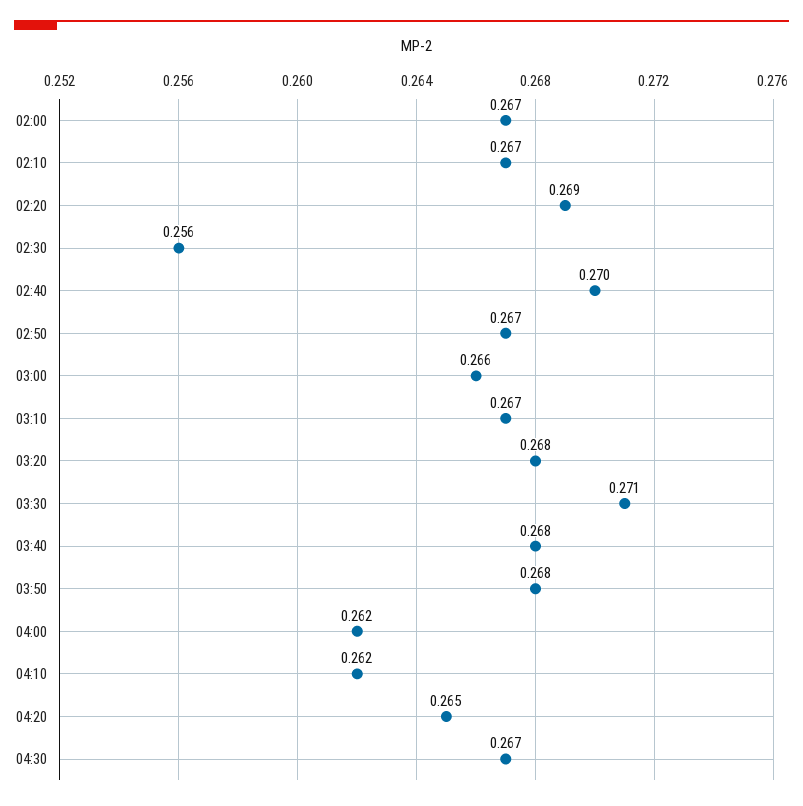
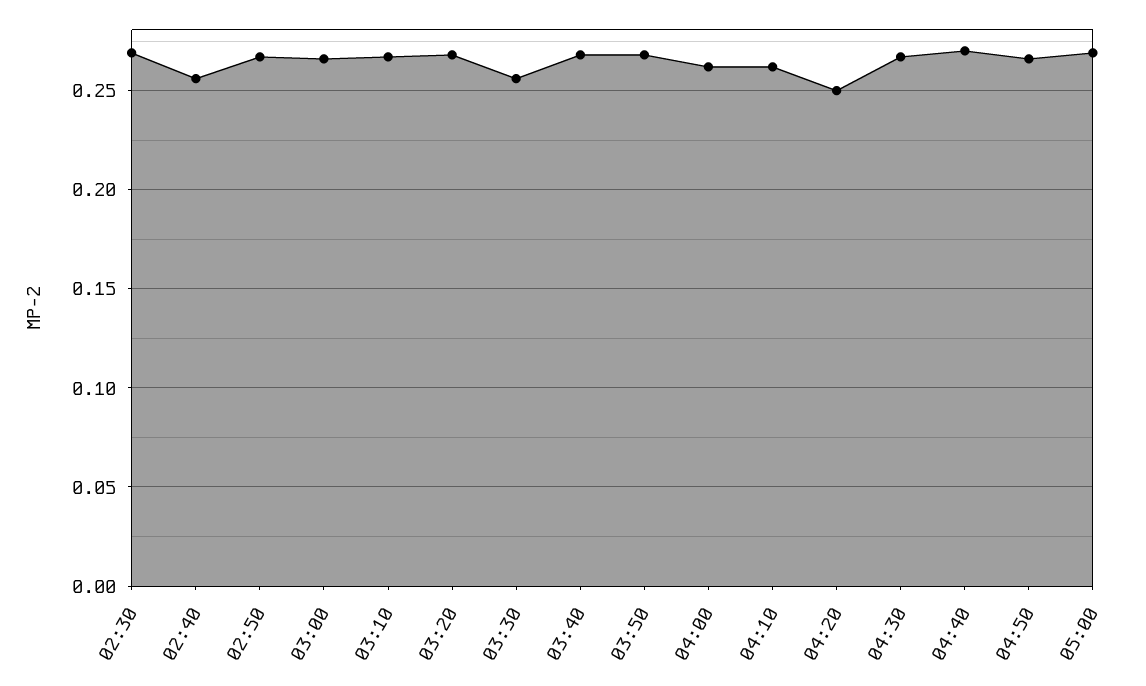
02:00: 0.267 -> none
02:10: 0.267 -> none
02:20: 0.269 -> none
02:30: 0.256 -> 0.27
02:40: 0.27 -> 0.255
03:30: 0.271 -> 0.255
04:20: 0.265 -> 0.25
04:40: none -> 0.27
04:50: none -> 0.265
05:00: none -> 0.27

